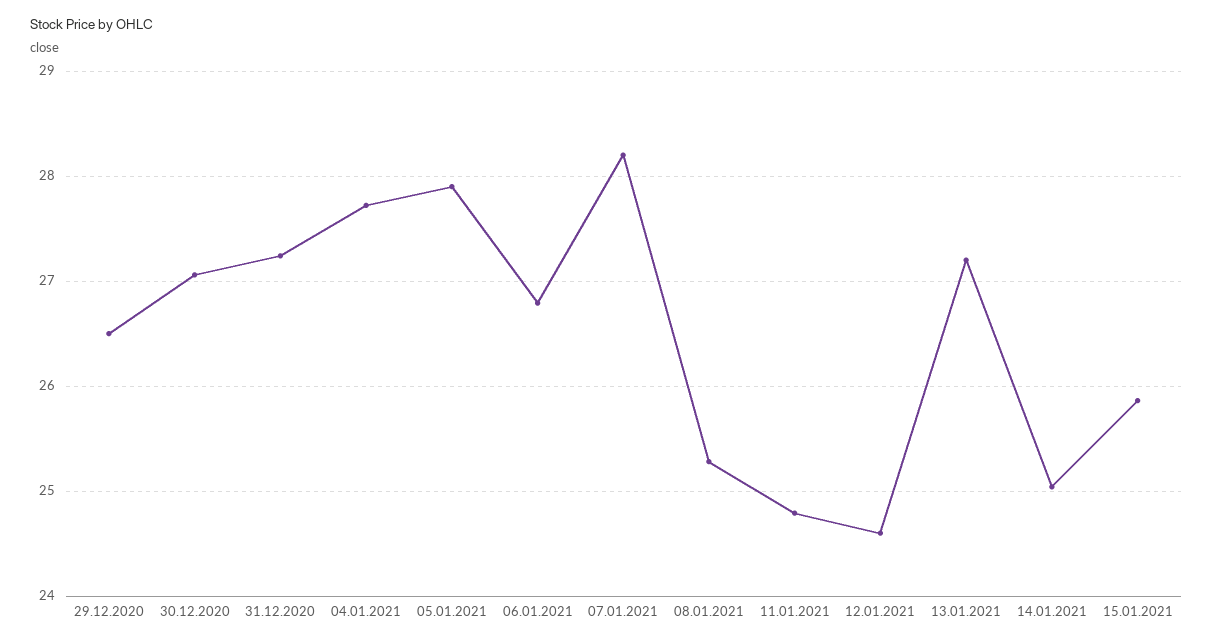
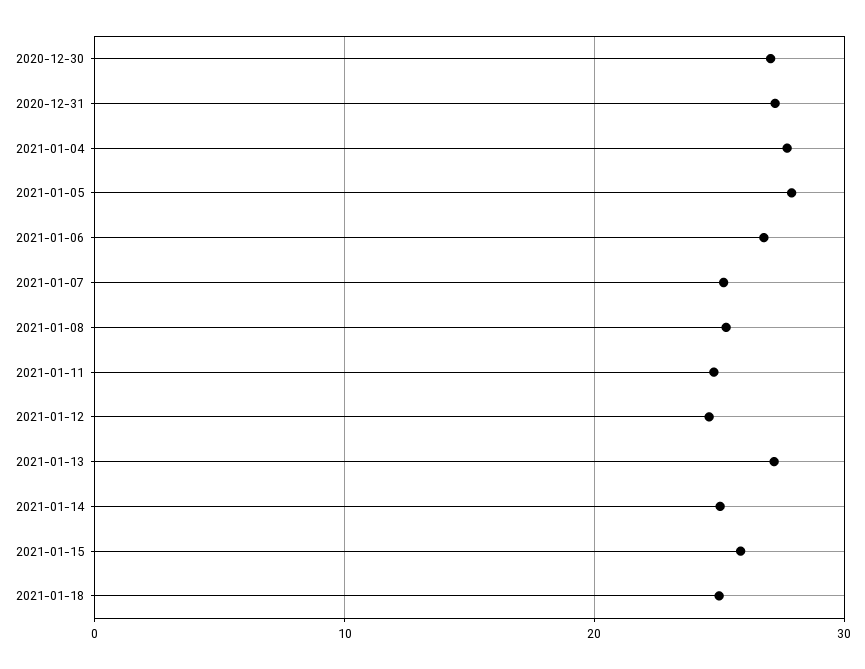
29.12.2020: 26.5 -> none
07.01.2021: 28.2 -> 25
2021-01-18: none -> 25

